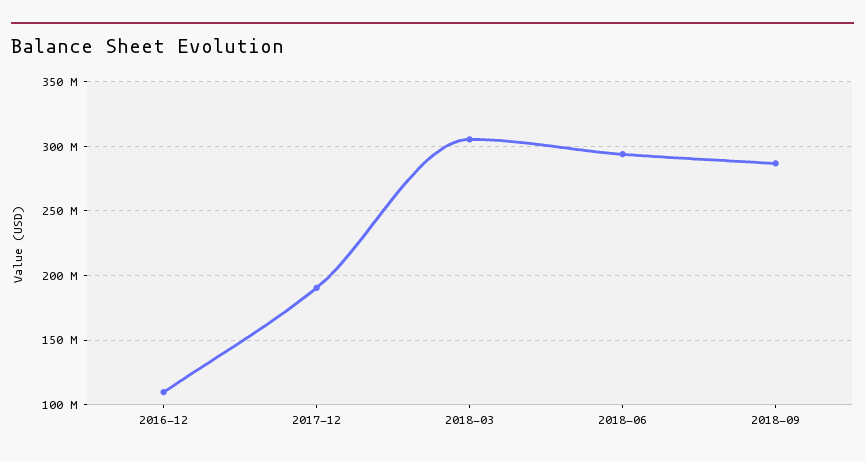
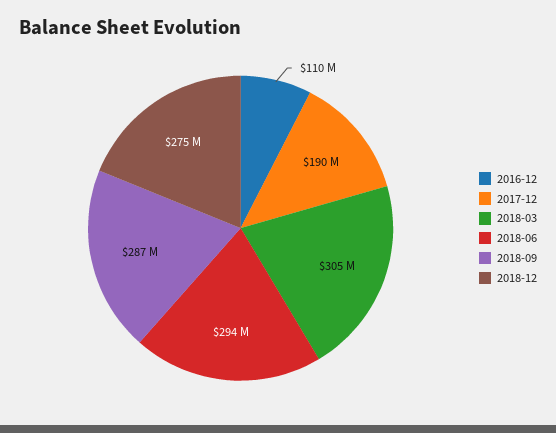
2018-12: none -> 275000000

